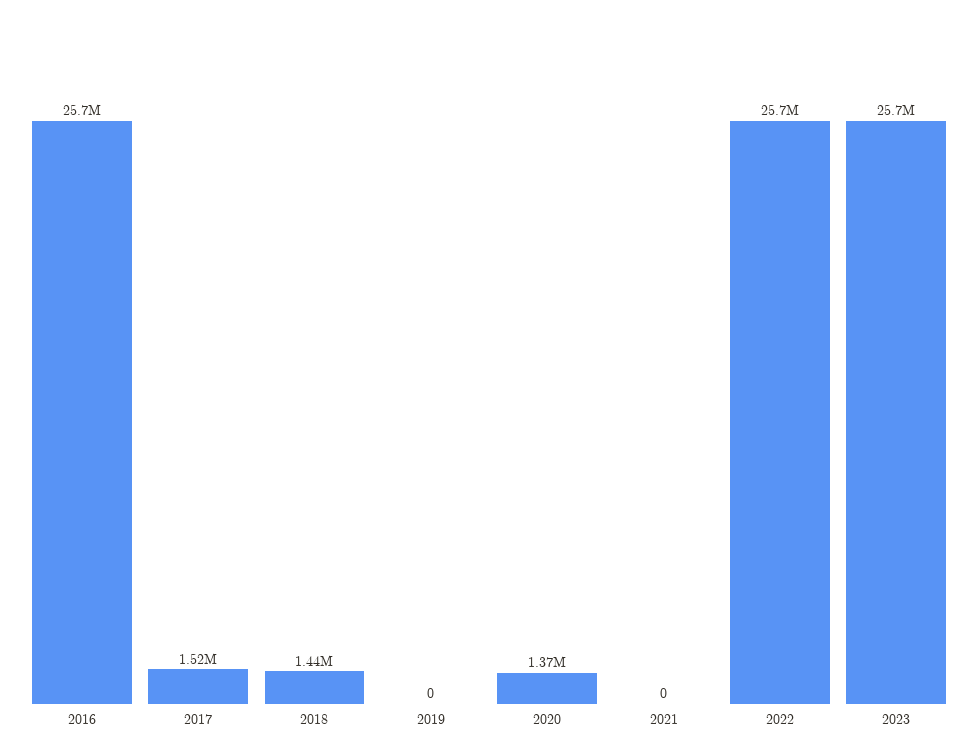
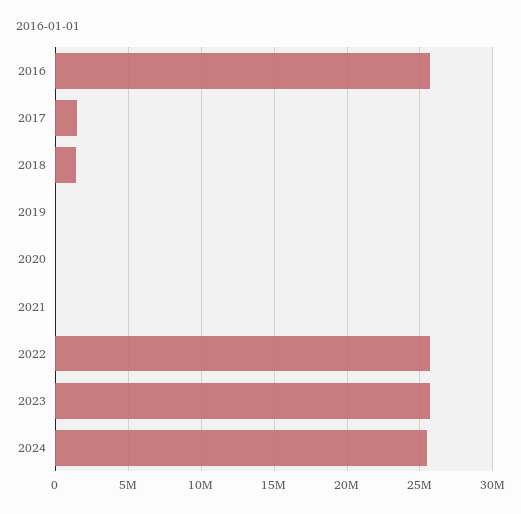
2020: 1370000 -> 0
2024: none -> 25500000

